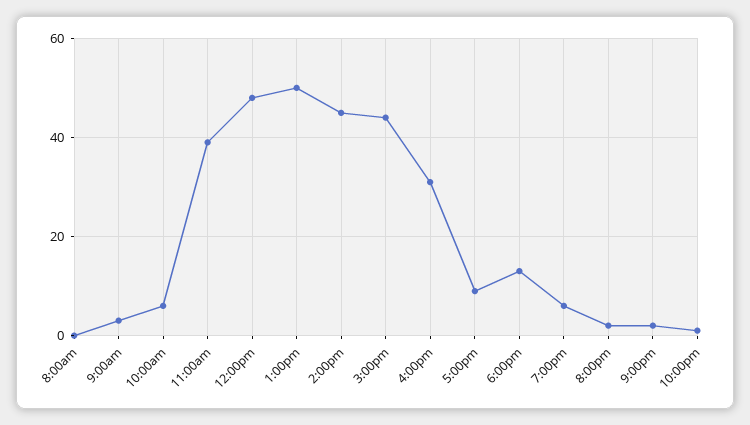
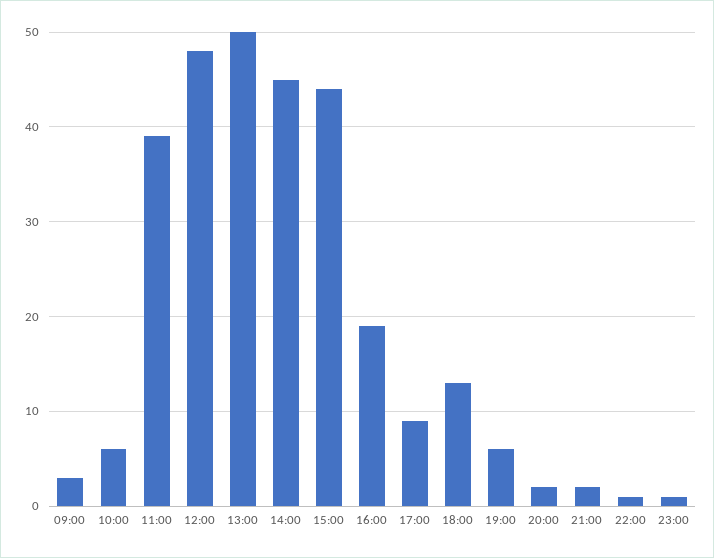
8:00am: 0 -> none
4:00pm: 30 -> 19
23:00: none -> 1

